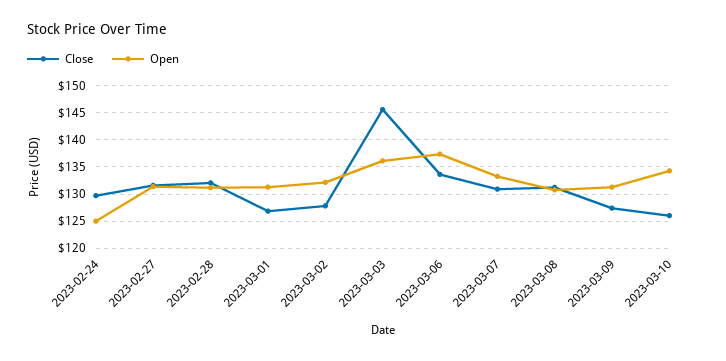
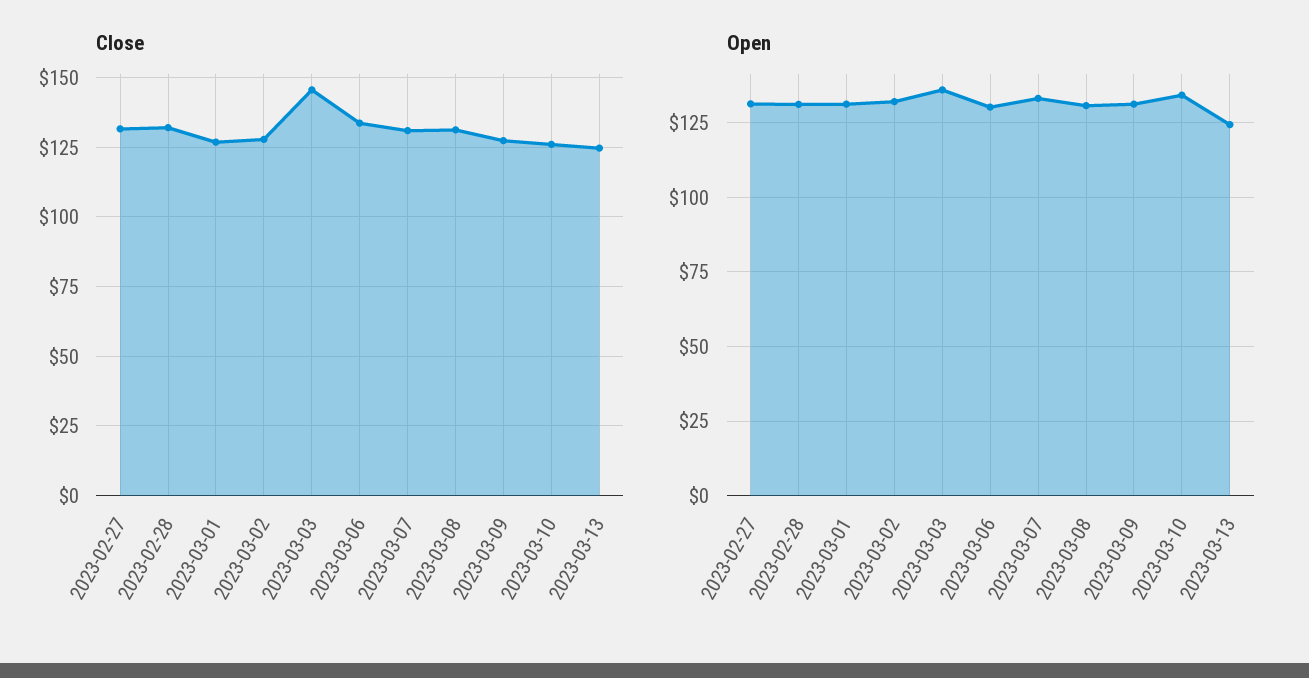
Close, 2023-02-24: 130 -> none
Open, 2023-02-24: 125 -> none
Open, 2023-03-06: 137.5 -> 130
Close, 2023-03-13: none -> 125
Open, 2023-03-13: none -> 125

